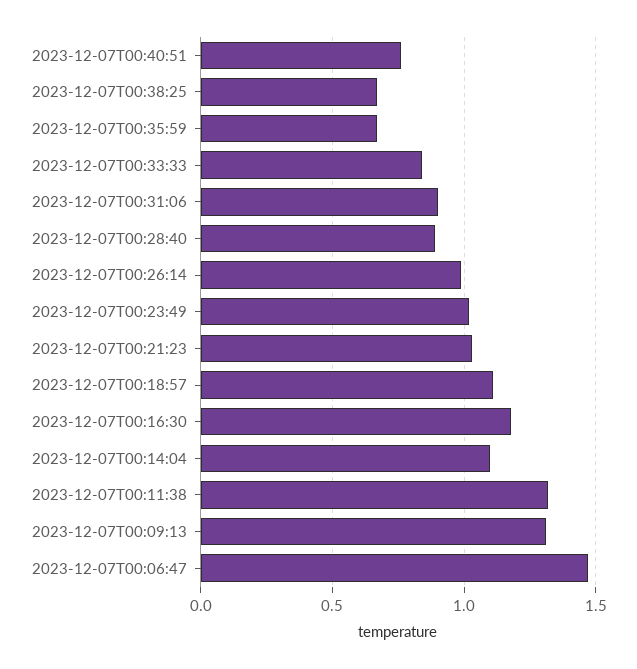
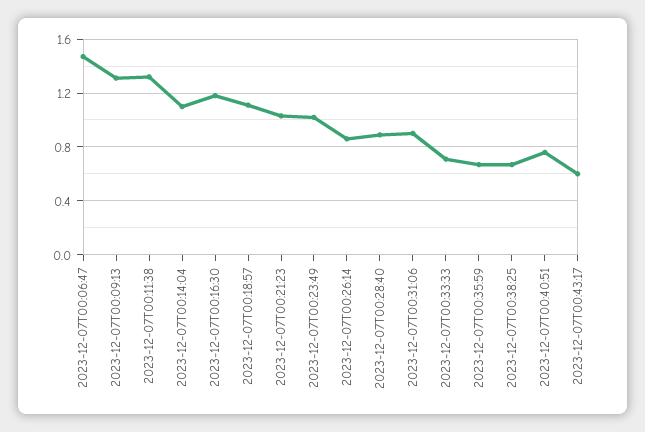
2023-12-07T00:33:33: 0.85 -> 0.7
2023-12-07T00:26:14: 1 -> 0.85
2023-12-07T00:43:17: none -> 0.6

